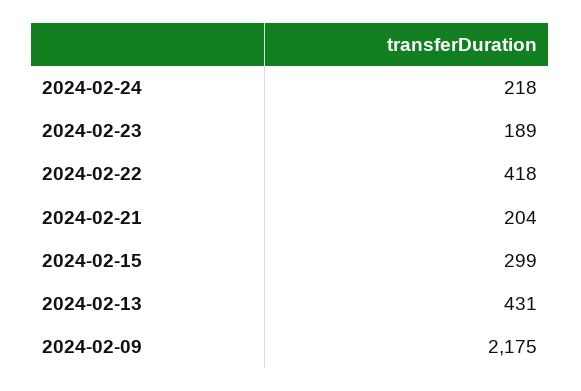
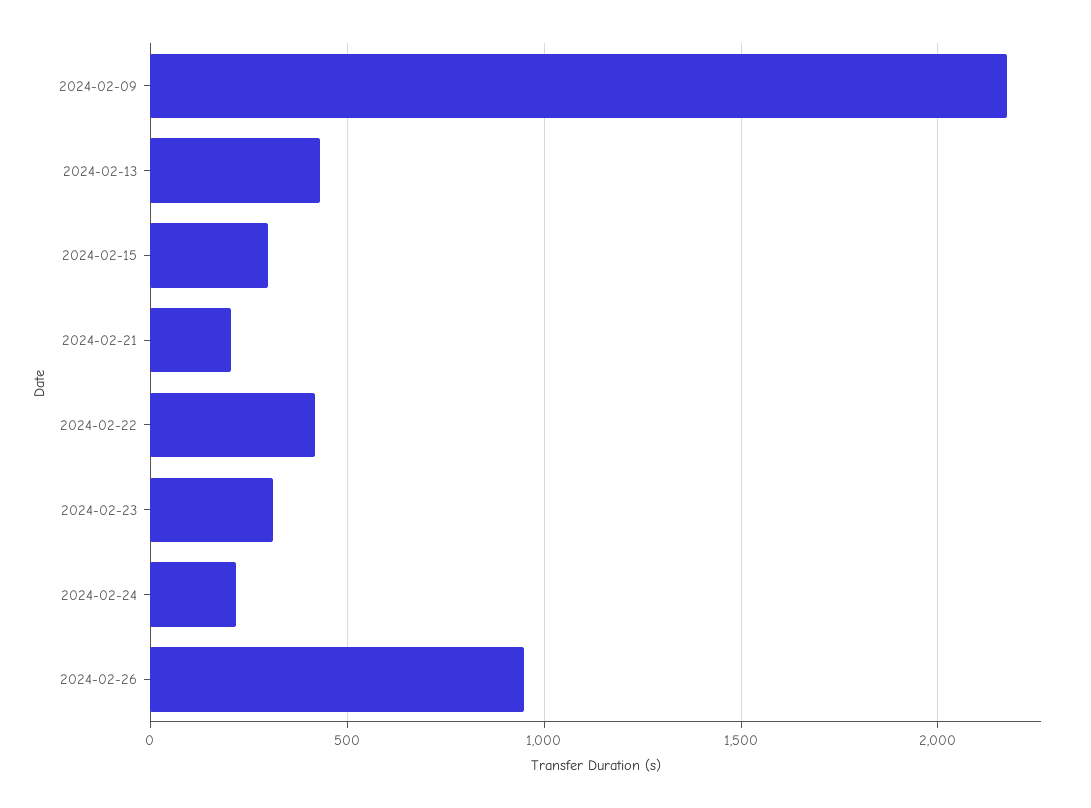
2024-02-23: 189 -> 300
2024-02-26: none -> 950

